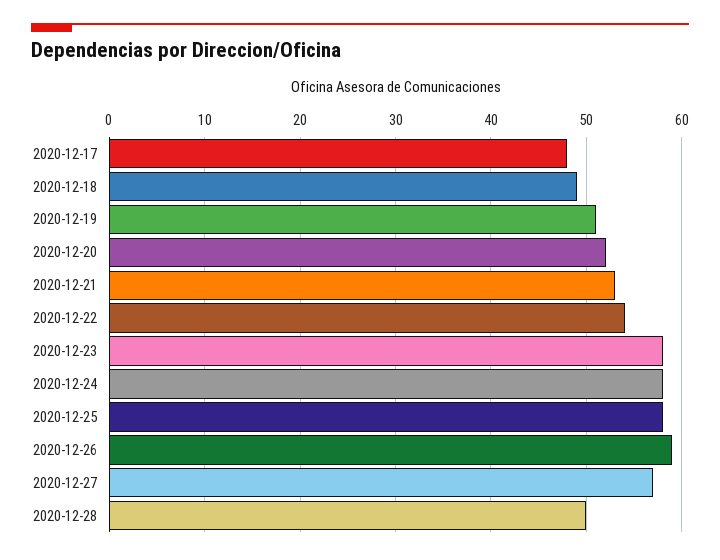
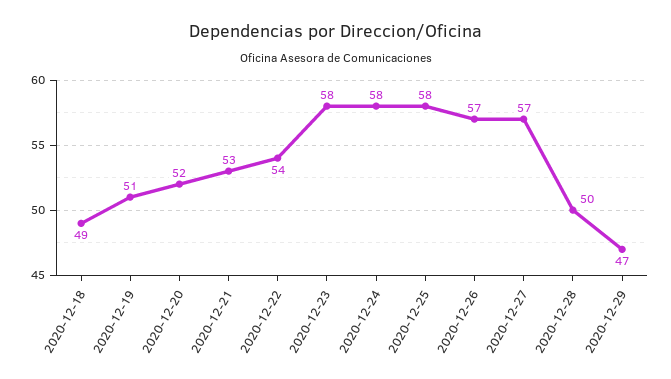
2020-12-17: 48 -> none
2020-12-26: 59 -> 57
2020-12-29: none -> 47

